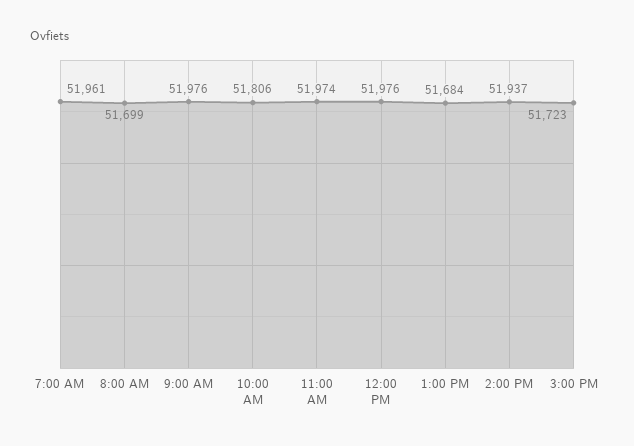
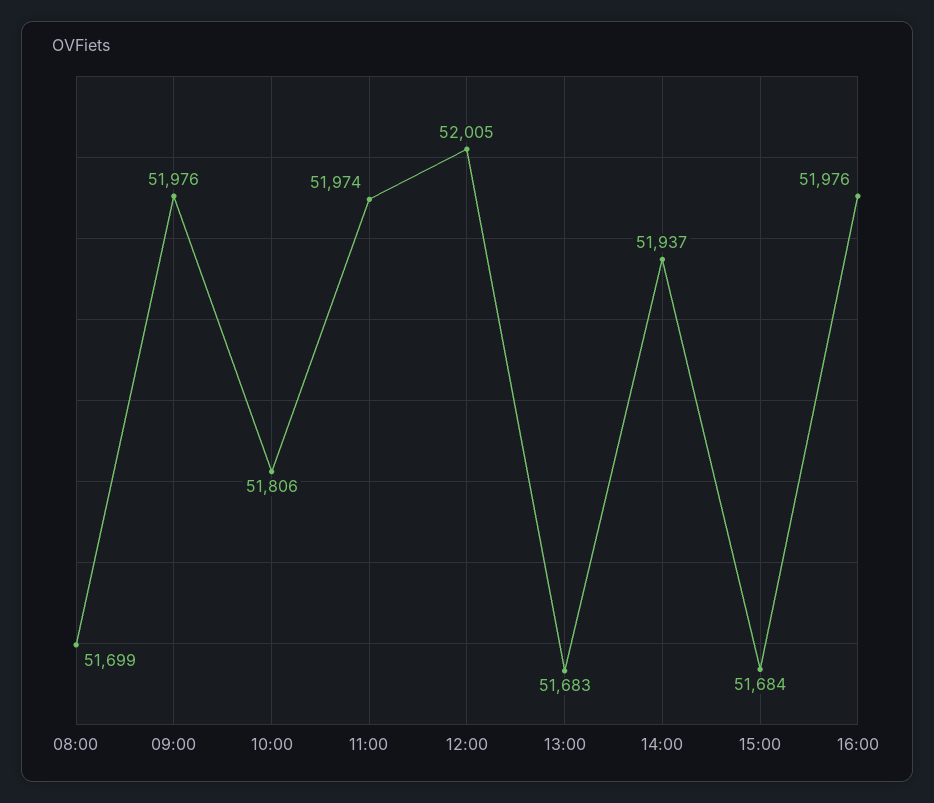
7:00 AM: 51961 -> none
12:00 PM: 51976 -> 52005
1:00 PM: 51684 -> 51683
3:00 PM: 51723 -> 51684
16:00: none -> 51976

